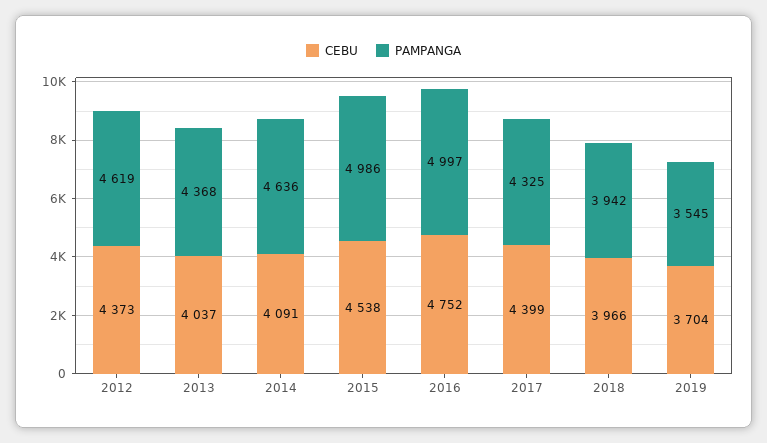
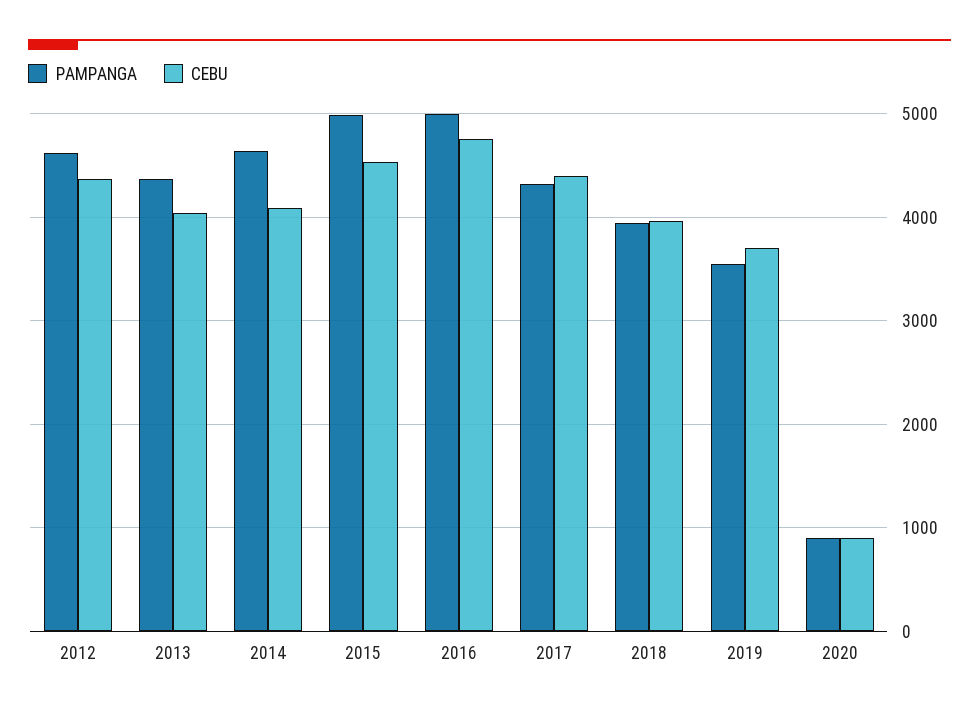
PAMPANGA, 2020: none -> 900
CEBU, 2020: none -> 900

